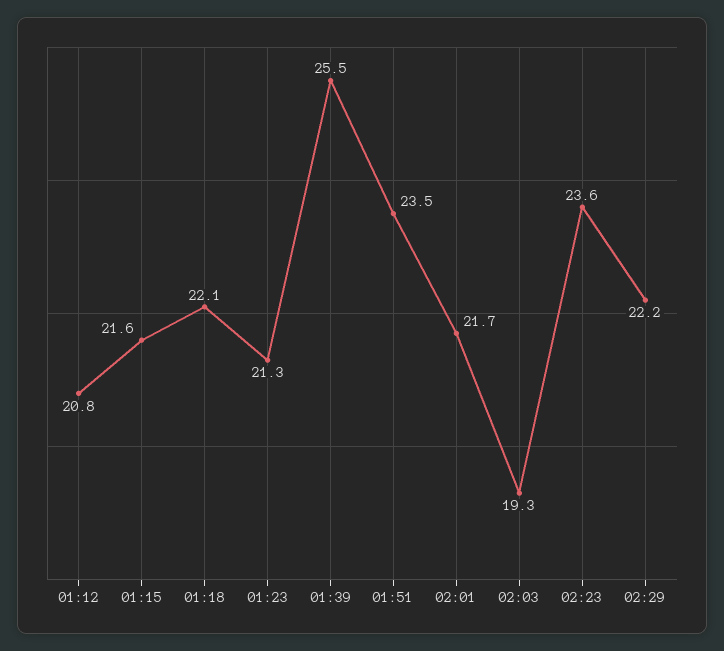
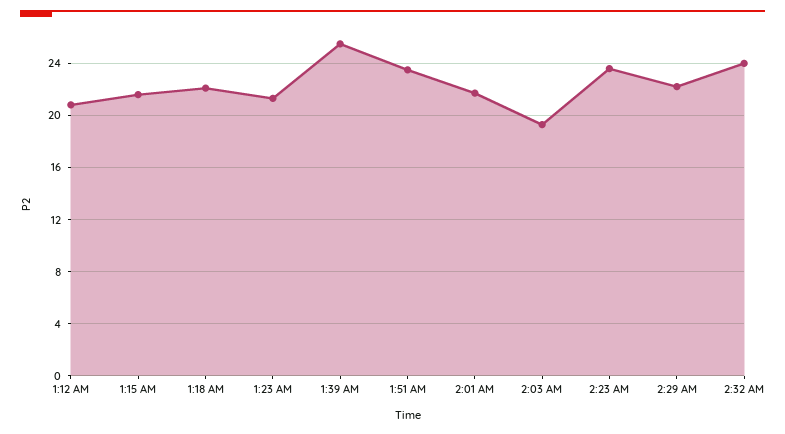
2:32 AM: none -> 24

